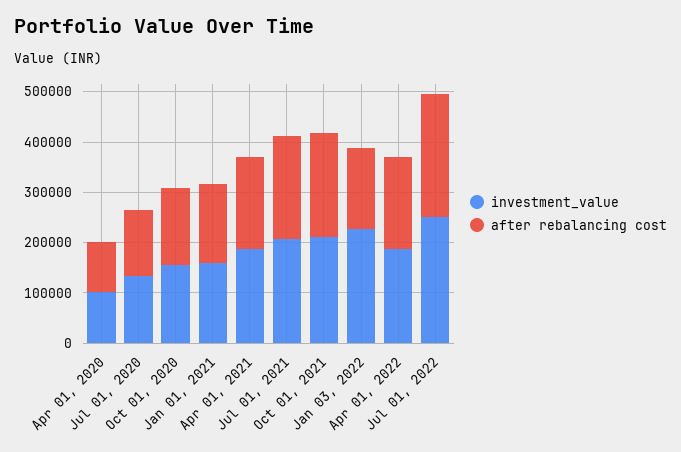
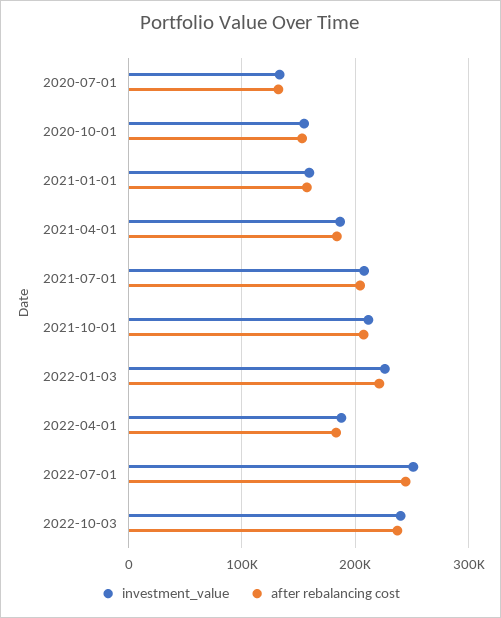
investment_value, Apr 01, 2020: 100000 -> none
after rebalancing cost, Apr 01, 2020: 100000 -> none
after rebalancing cost, Jan 03, 2022: 160000 -> 220000
investment_value, 2022-10-03: none -> 240000
after rebalancing cost, 2022-10-03: none -> 240000

